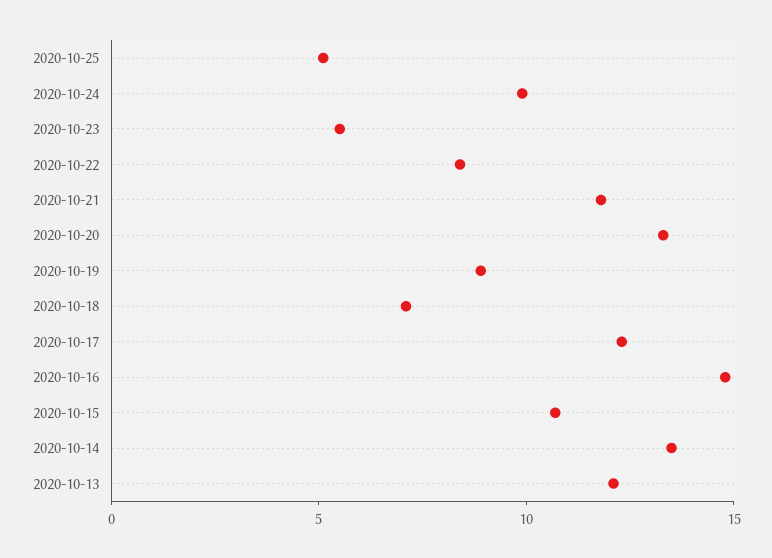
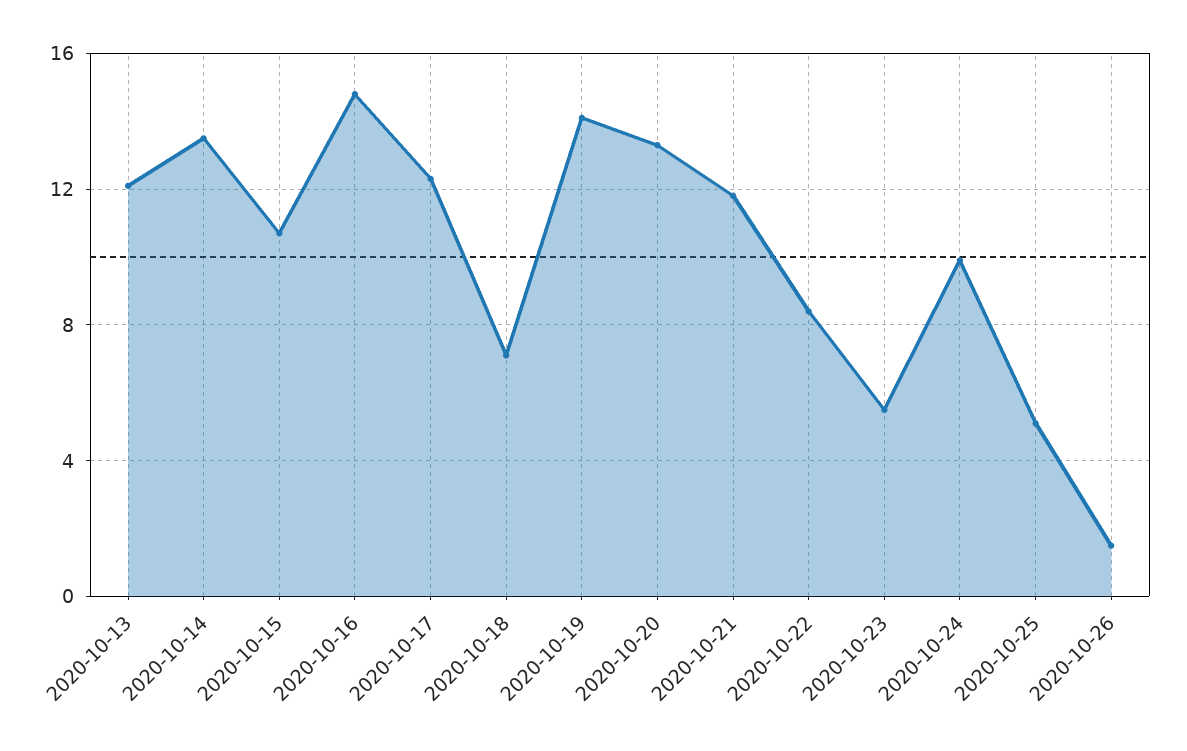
2020-10-19: 9 -> 14
2020-10-26: none -> 1.5

